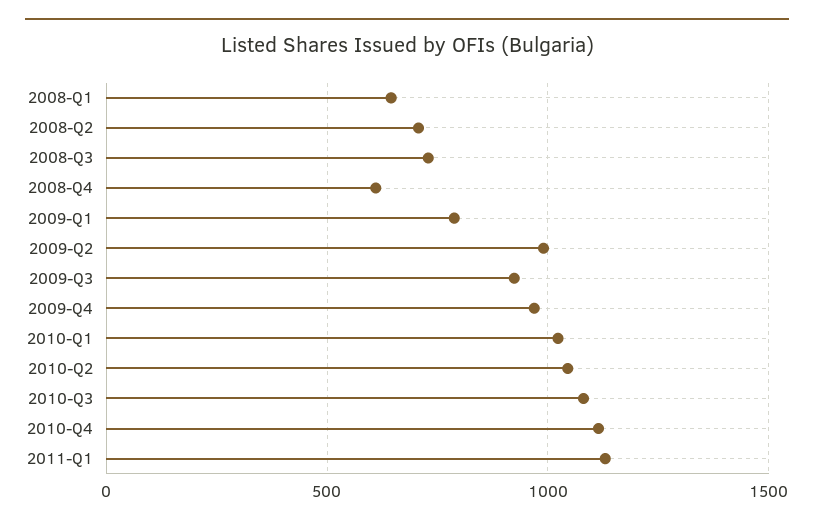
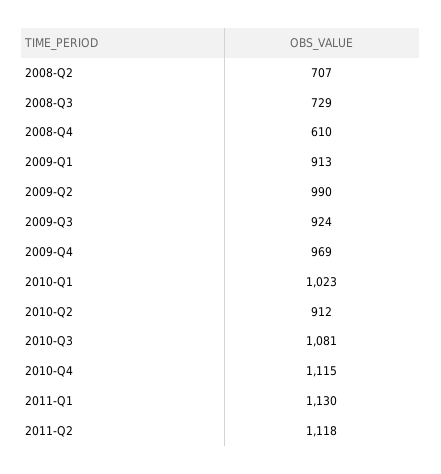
2008-Q1: 650 -> none
2009-Q1: 800 -> 913
2010-Q2: 1050 -> 912
2011-Q2: none -> 1118

